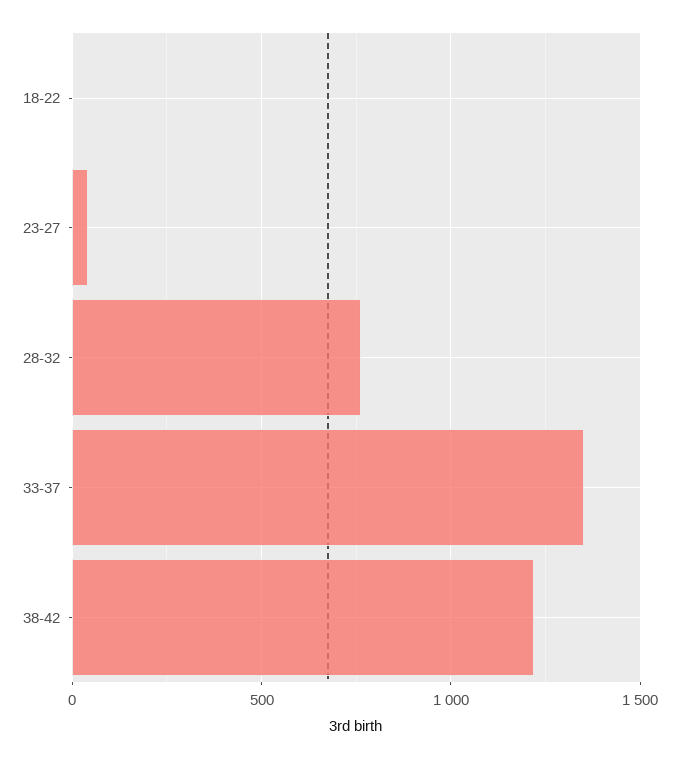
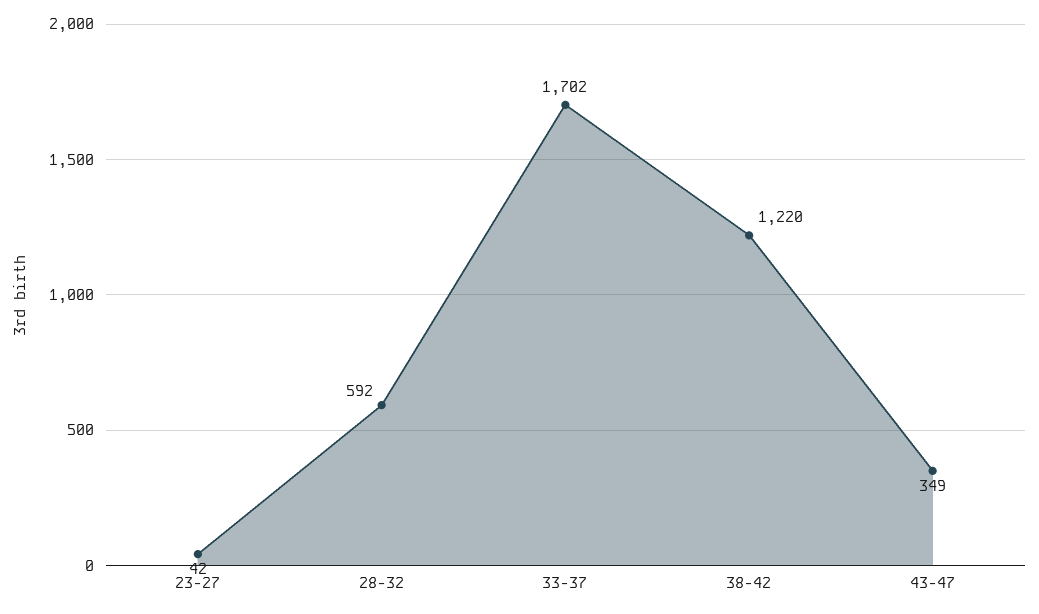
18-22: 0 -> none
28-32: 750 -> 592
33-37: 1350 -> 1702
43-47: none -> 349

